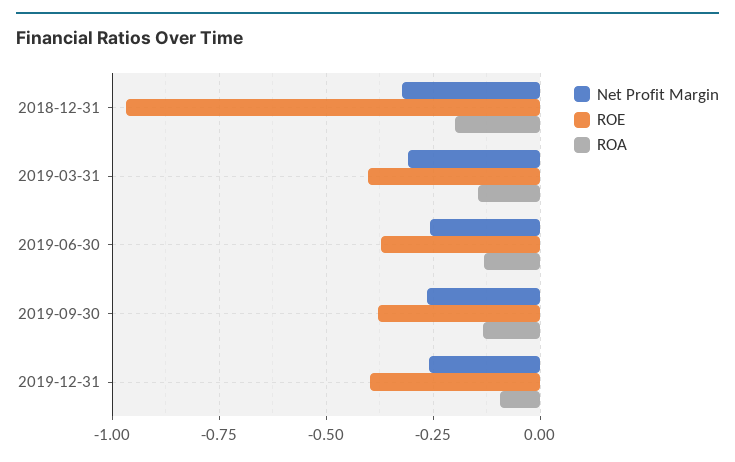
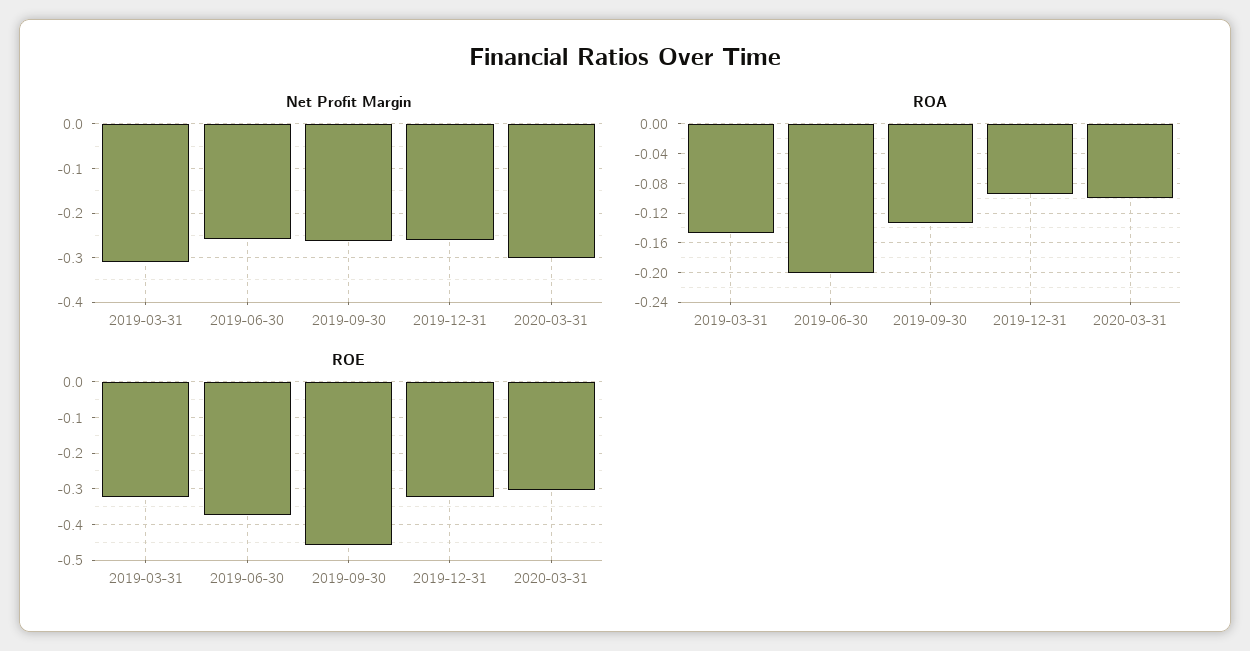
Net Profit Margin, 2018-12-31: -0.325 -> none
ROE, 2018-12-31: -0.975 -> none
ROA, 2018-12-31: -0.2 -> none
ROE, 2019-03-31: -0.4 -> -0.32
ROA, 2019-06-30: -0.125 -> -0.2
ROE, 2019-09-30: -0.375 -> -0.46
ROE, 2019-12-31: -0.4 -> -0.32
Net Profit Margin, 2020-03-31: none -> -0.3
ROA, 2020-03-31: none -> -0.1
ROE, 2020-03-31: none -> -0.3

